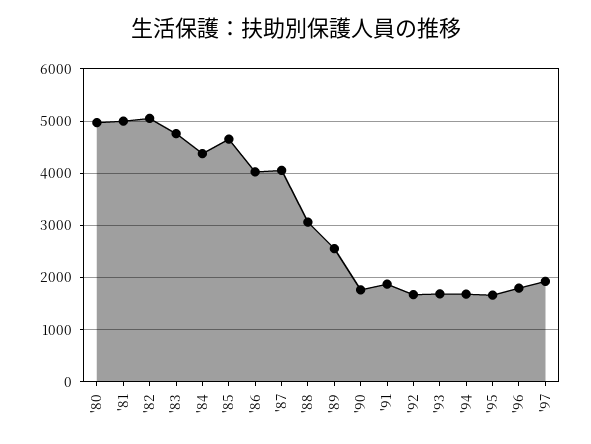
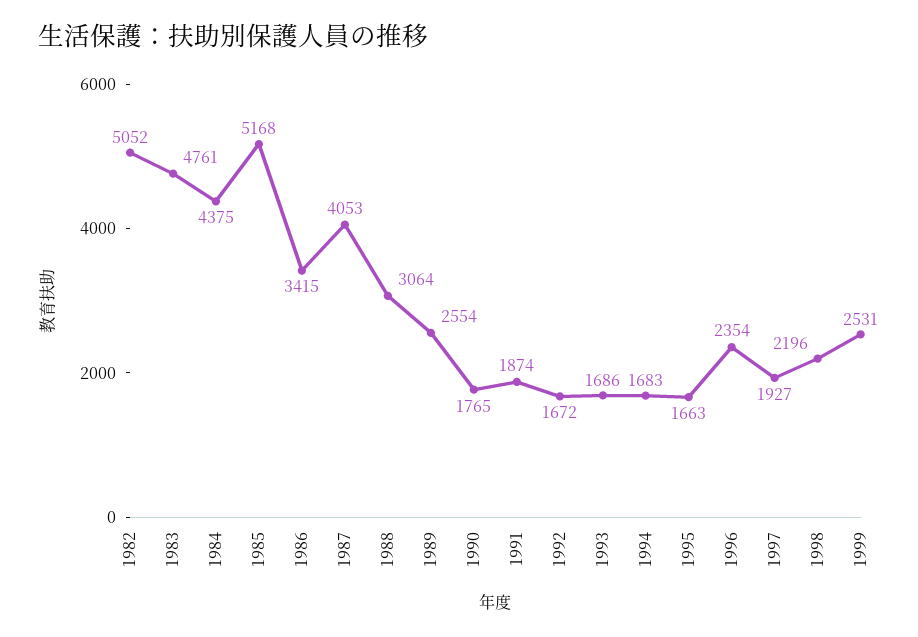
'80: 5000 -> none
'81: 5000 -> none
'85: 4600 -> 5168
'86: 4000 -> 3415
'96: 1800 -> 2354
1998: none -> 2196
1999: none -> 2531

